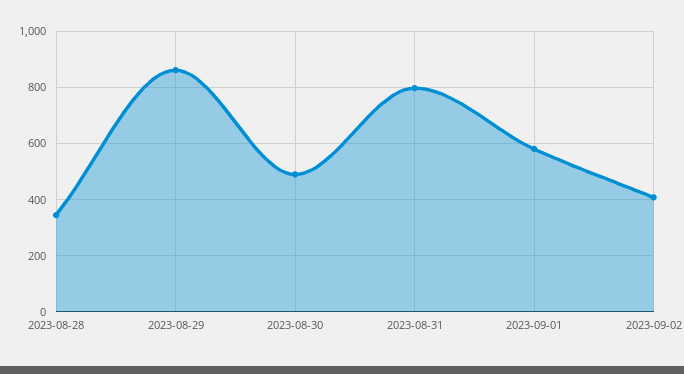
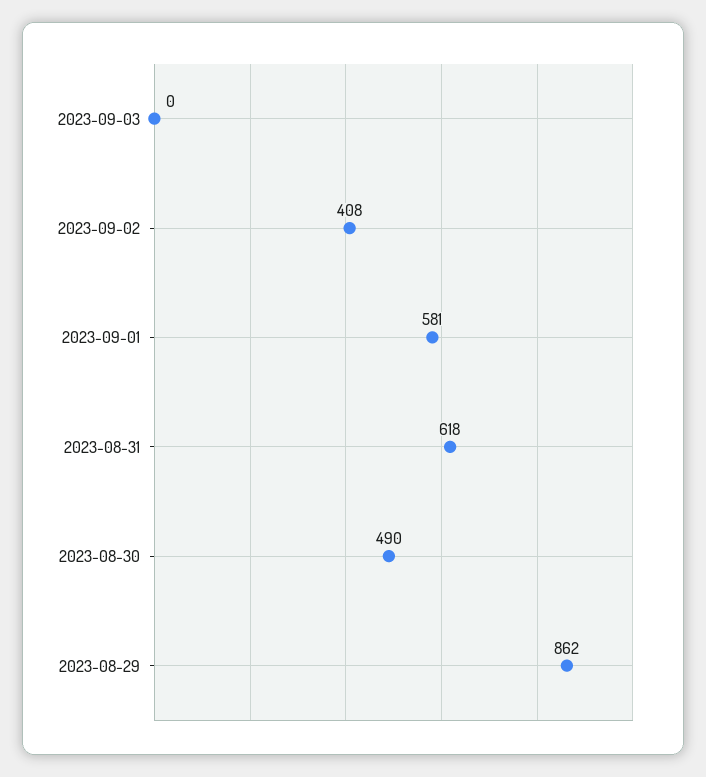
2023-08-28: 350 -> none
2023-08-31: 800 -> 618
2023-09-03: none -> 0

